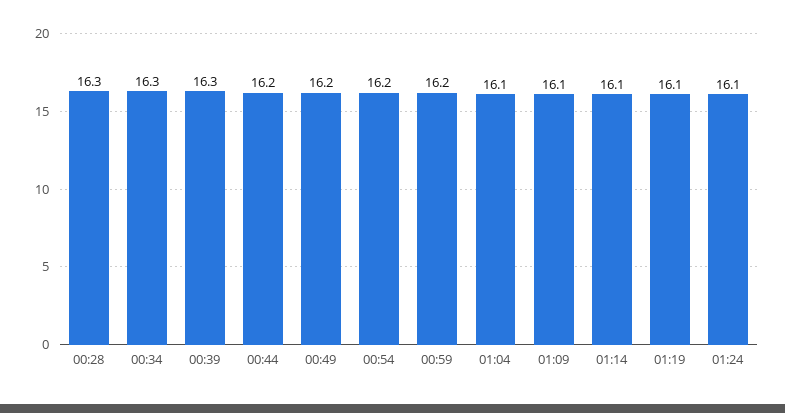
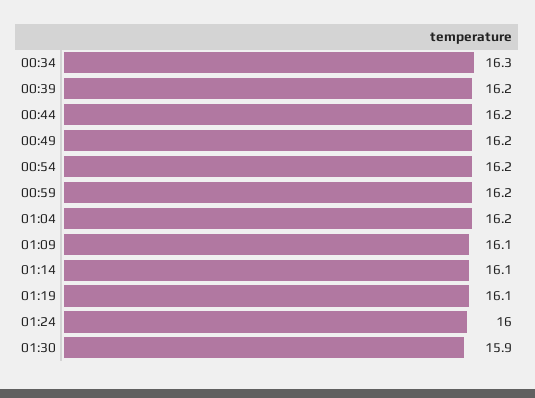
00:28: 16.3 -> none
00:39: 16.3 -> 16.2
01:04: 16.1 -> 16.2
01:24: 16.1 -> 16
01:30: none -> 15.9

